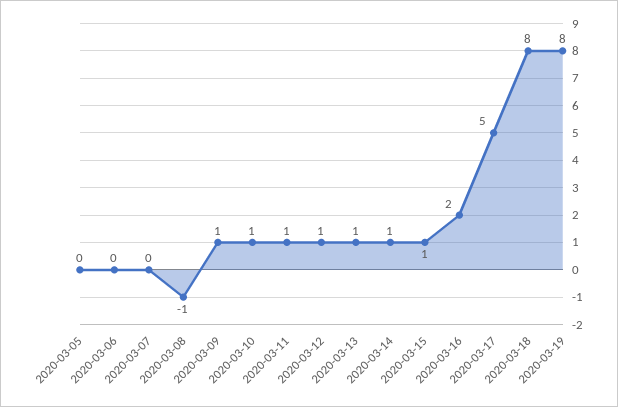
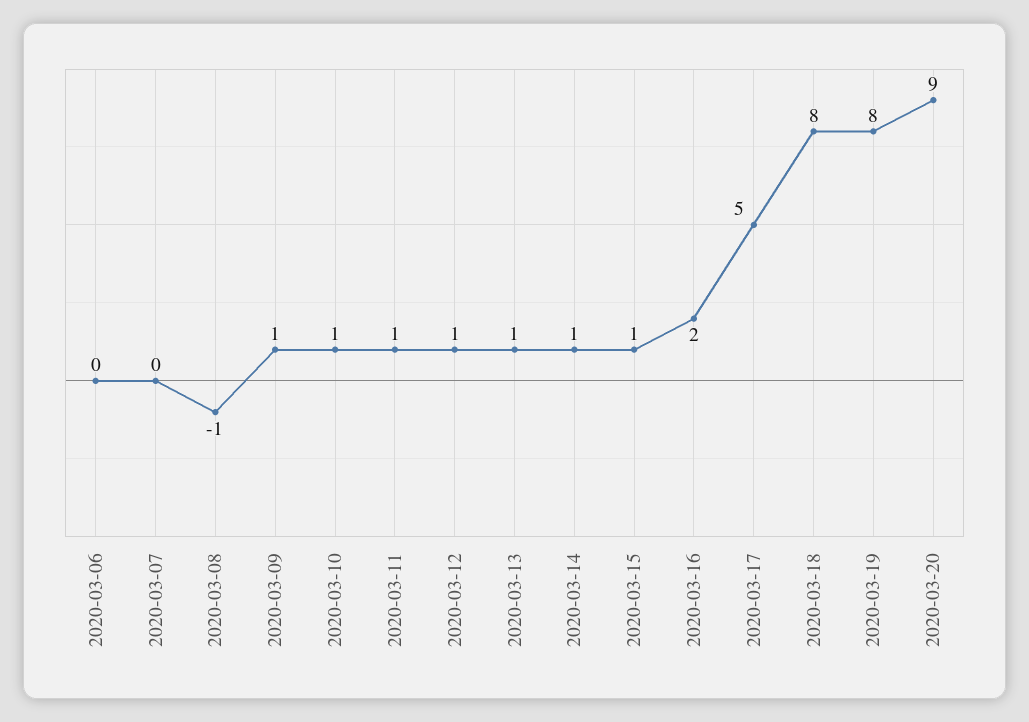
2020-03-05: 0 -> none
2020-03-20: none -> 9

